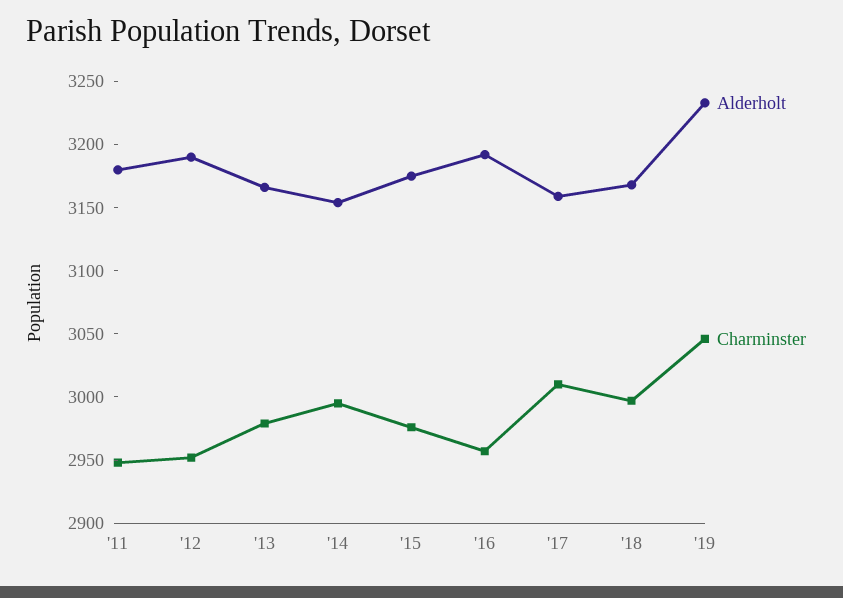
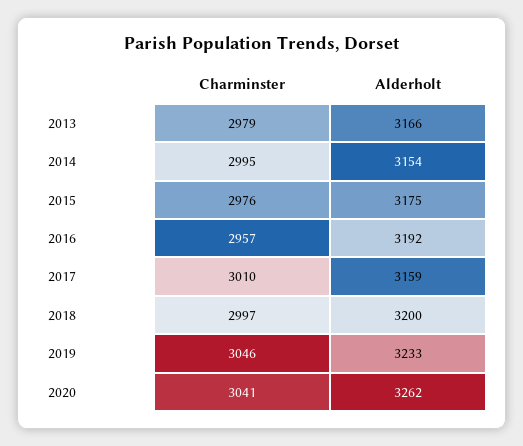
Alderholt, '11: 3180 -> none
Charminster, '11: 2950 -> none
Alderholt, '12: 3190 -> none
Charminster, '12: 2950 -> none
Alderholt, '18: 3170 -> 3200
Charminster, 2020: none -> 3041
Alderholt, 2020: none -> 3262

